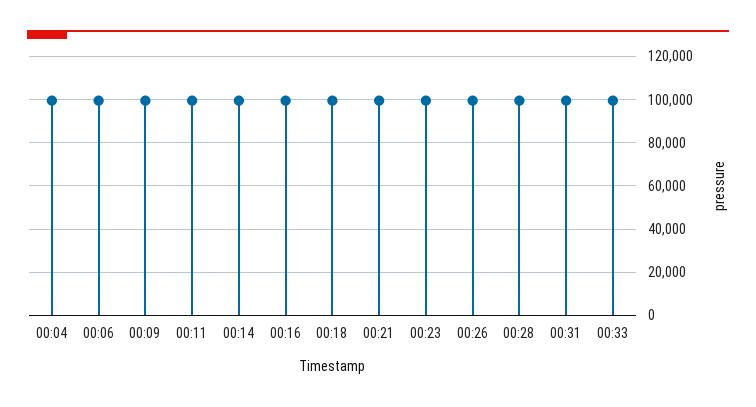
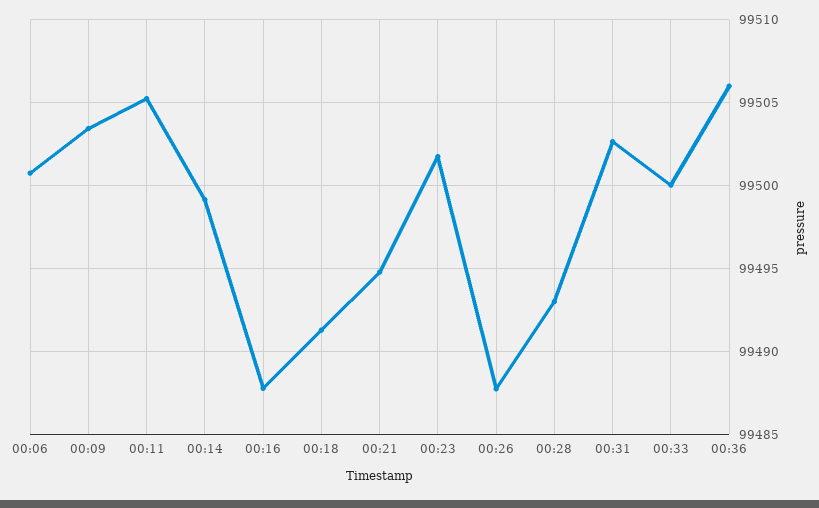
00:04: 100000 -> none
00:36: none -> 99506

